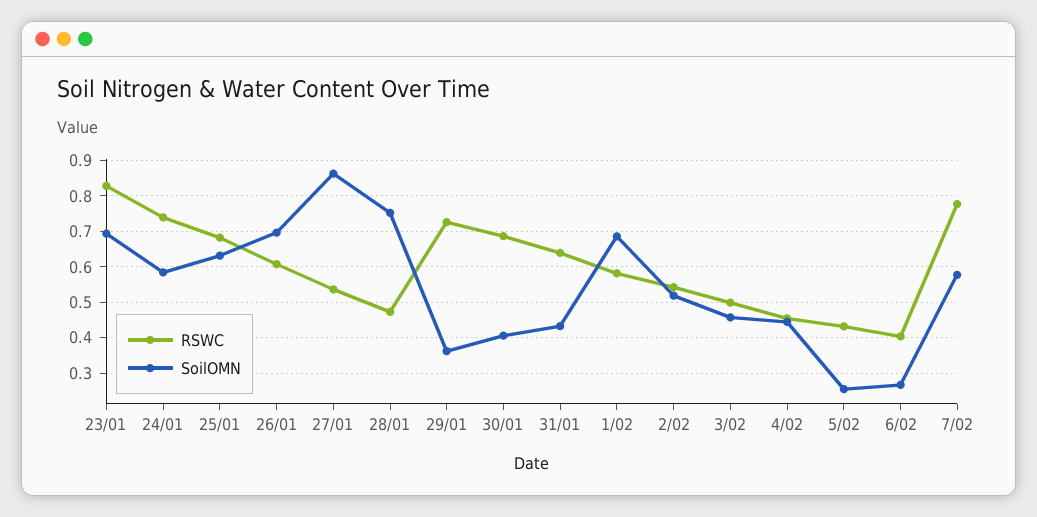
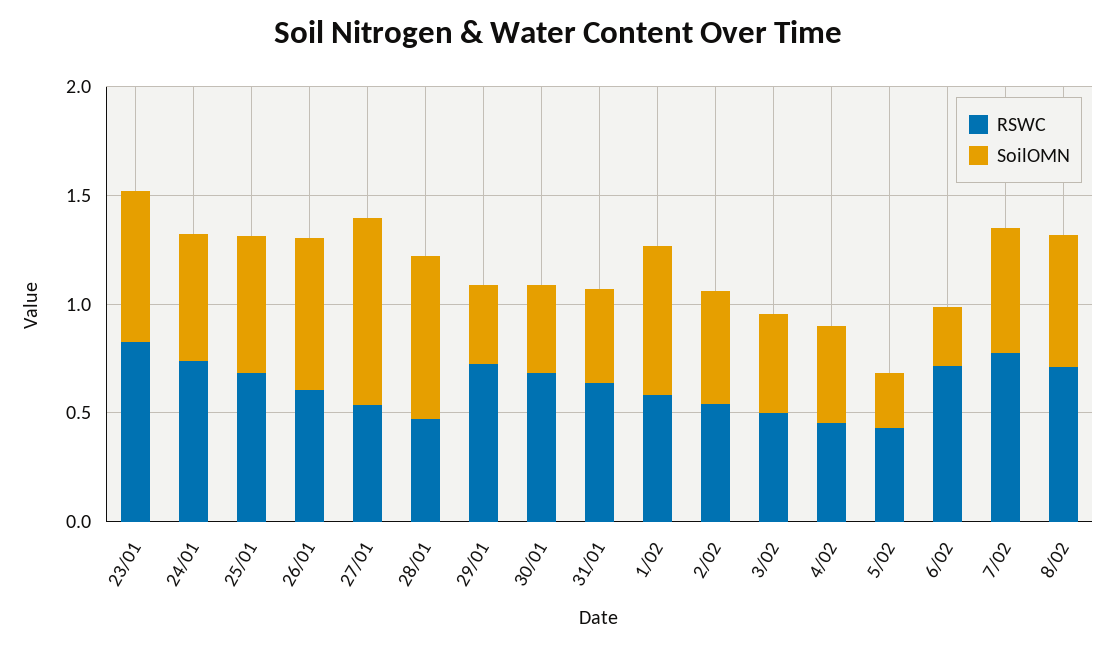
RSWC, 6/02: 0.4 -> 0.7
RSWC, 8/02: none -> 0.7
SoilOMN, 8/02: none -> 0.6

